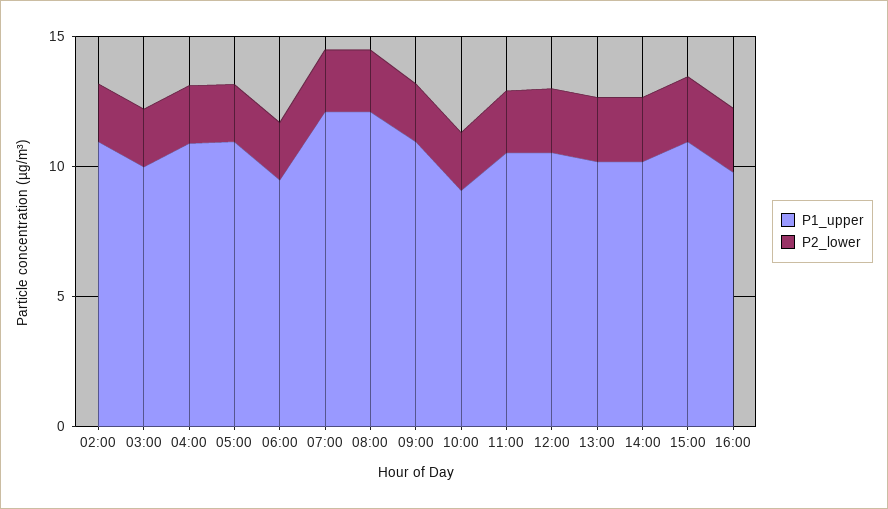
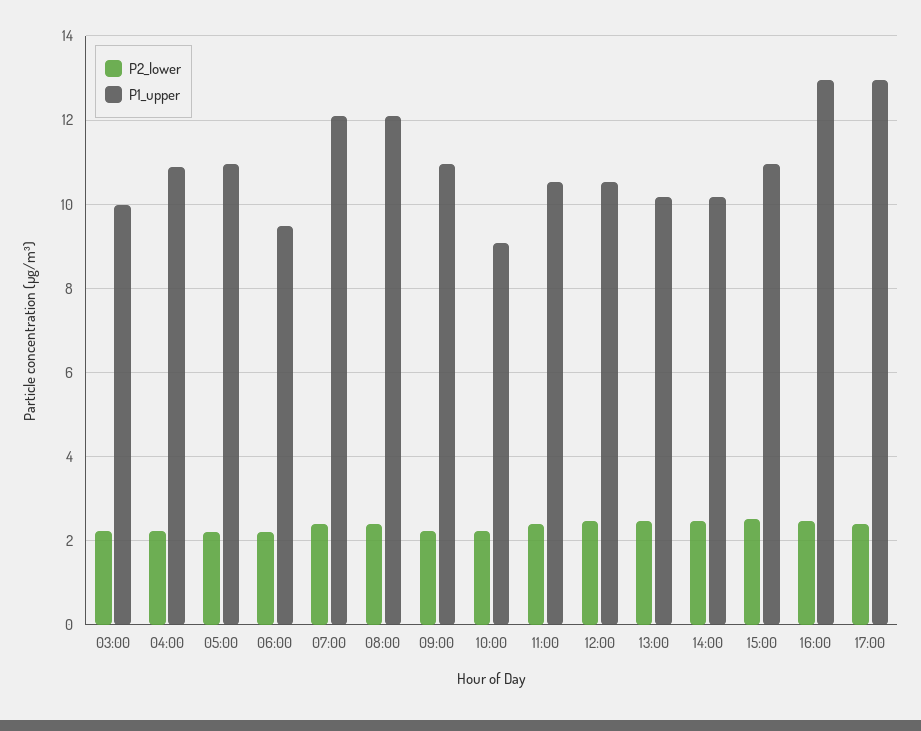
P1_upper, 02:00: 11 -> none
P2_lower, 02:00: 2 -> none
P1_upper, 16:00: 10 -> 13
P2_lower, 17:00: none -> 2.4
P1_upper, 17:00: none -> 13

